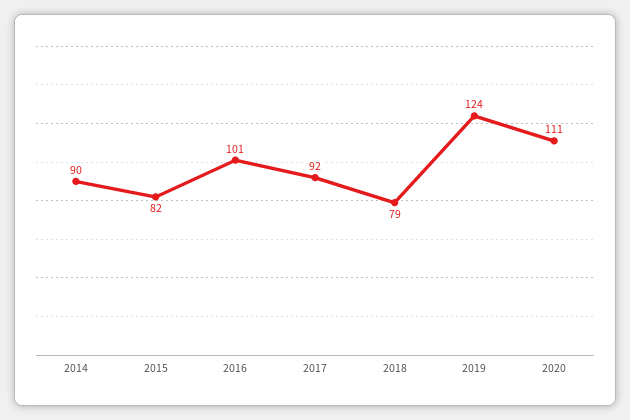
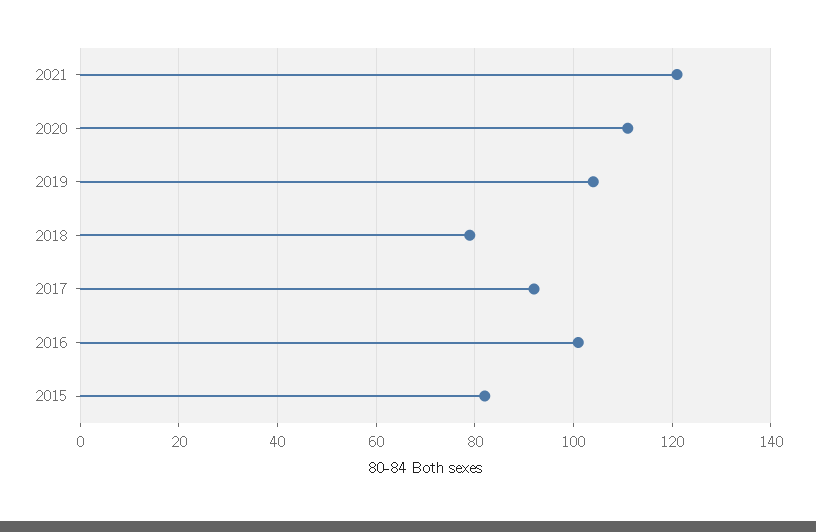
2014: 90 -> none
2019: 124 -> 105
2021: none -> 120

